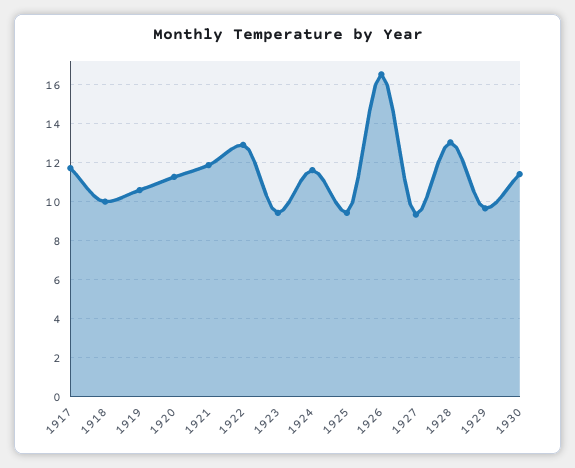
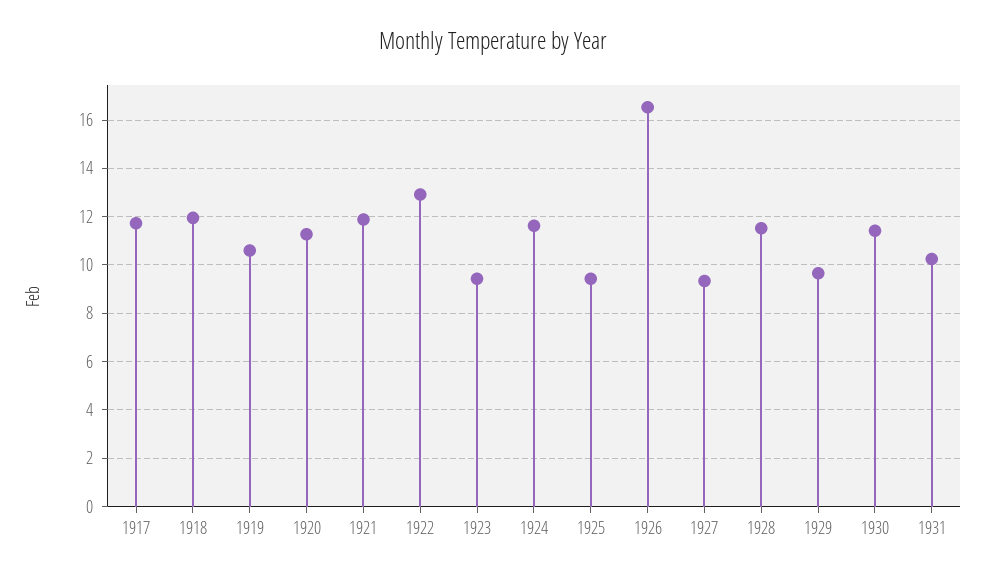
1918: 10 -> 12
1928: 13 -> 11.5
1931: none -> 10.25

